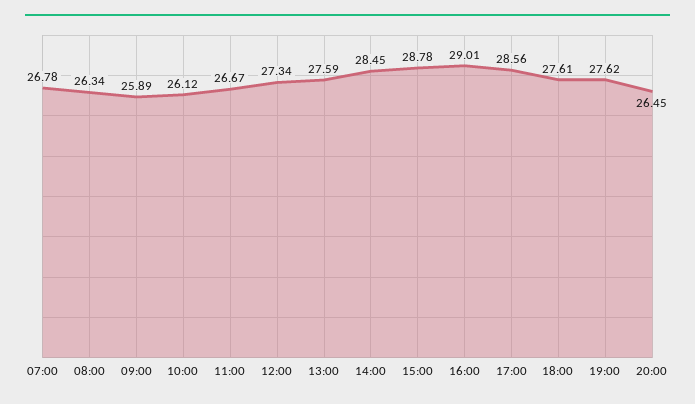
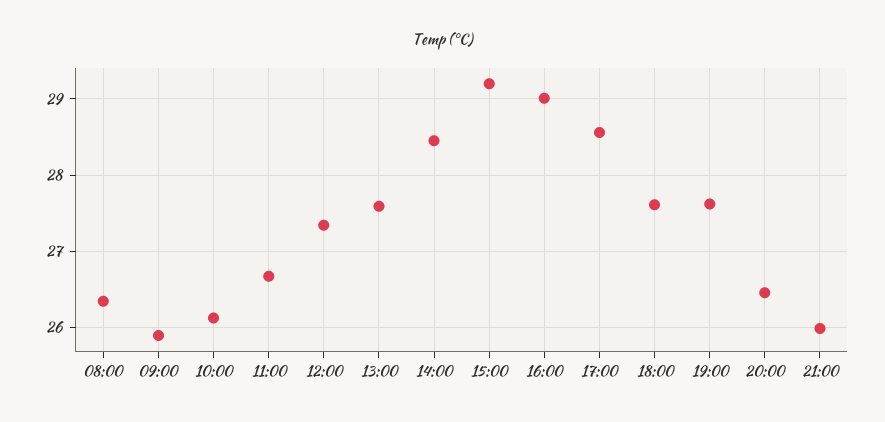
07:00: 26.78 -> none
15:00: 28.78 -> 29.2
21:00: none -> 26

